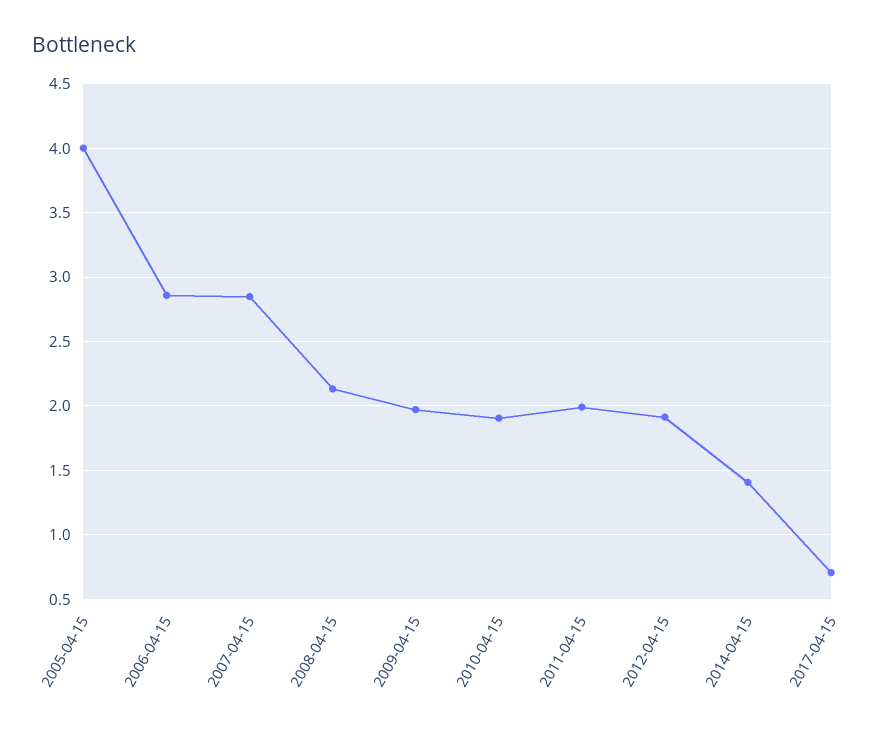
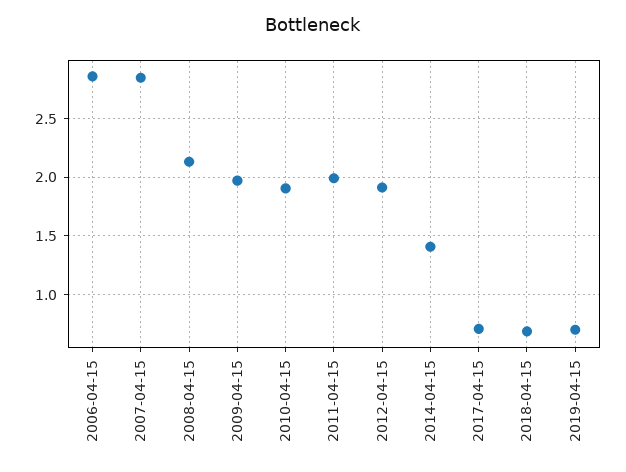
2005-04-15: 4 -> none
2018-04-15: none -> 0.7
2019-04-15: none -> 0.7

